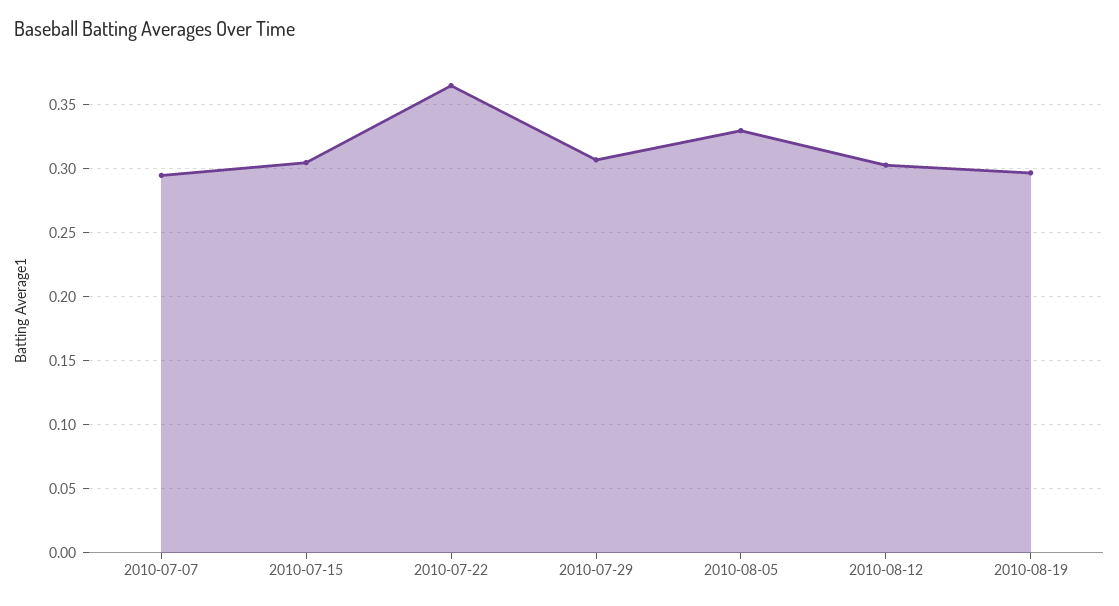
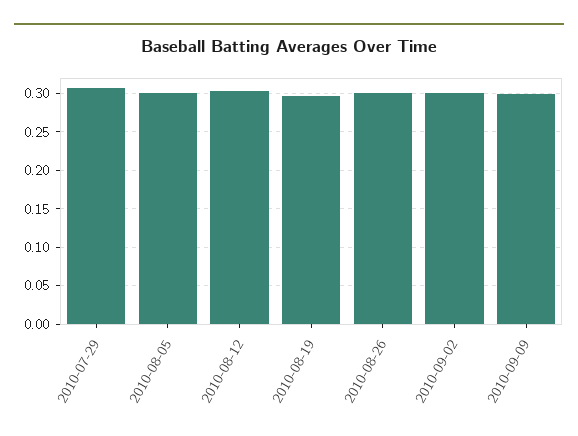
2010-07-07: 0.295 -> none
2010-07-15: 0.305 -> none
2010-07-22: 0.365 -> none
2010-08-05: 0.33 -> 0.3
2010-08-26: none -> 0.3
2010-09-02: none -> 0.3
2010-09-09: none -> 0.3

